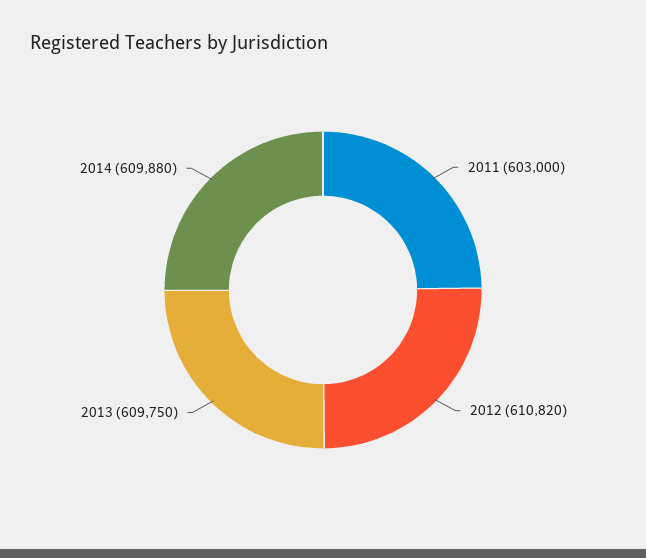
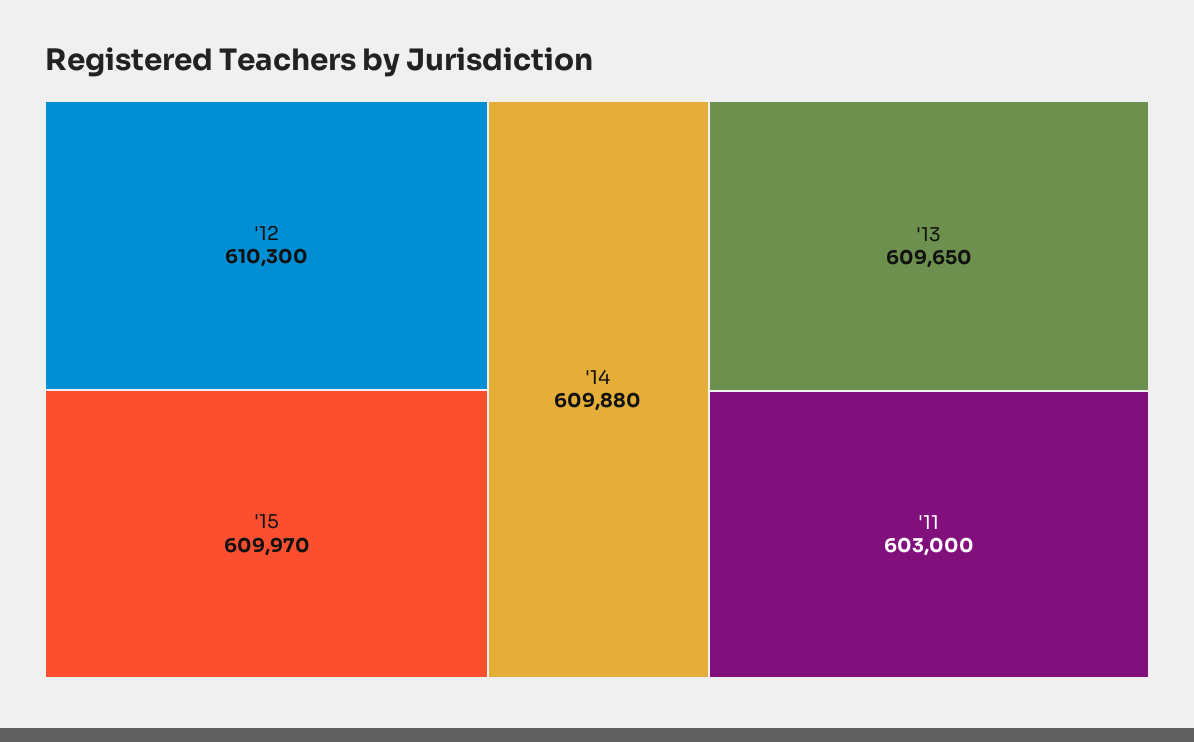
2012: 610820 -> 610300
2013: 609750 -> 609650
'15: none -> 609970

